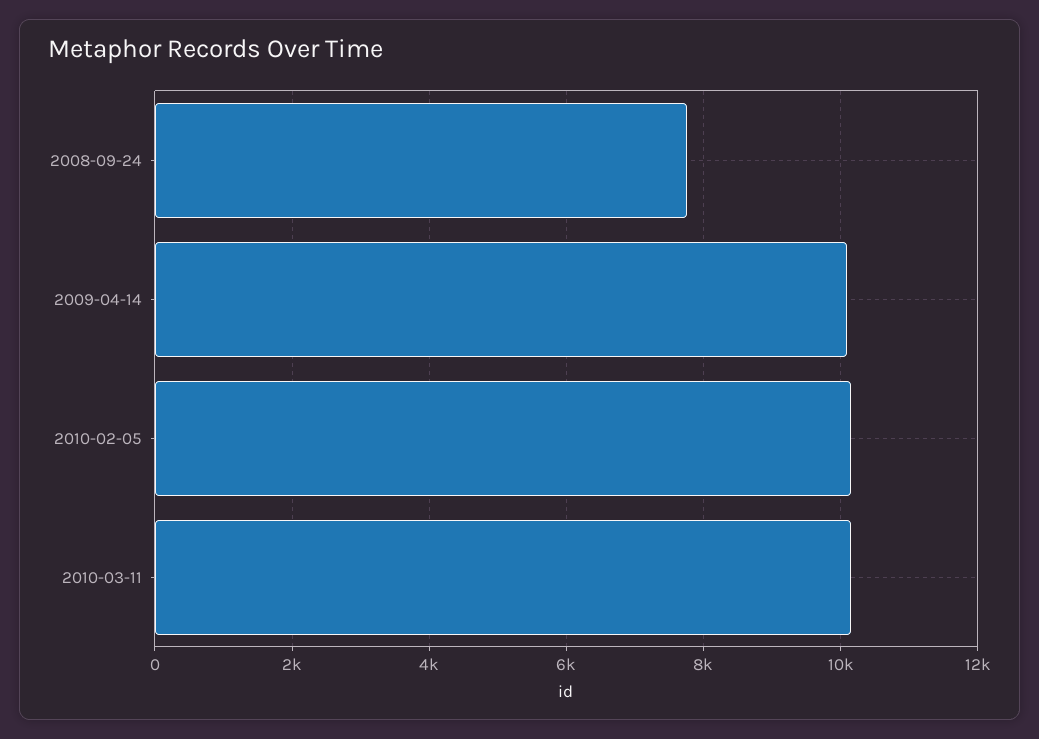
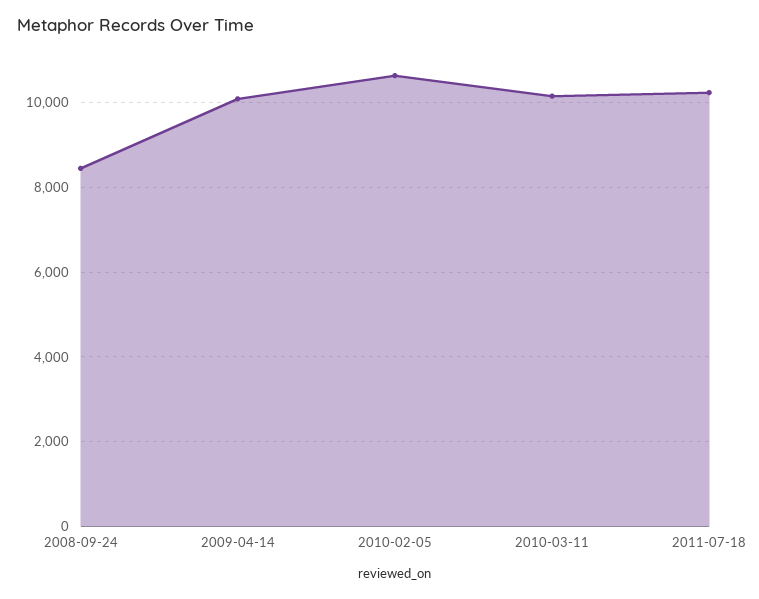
2008-09-24: 7800 -> 8400
2010-02-05: 10200 -> 10600
2011-07-18: none -> 10200

